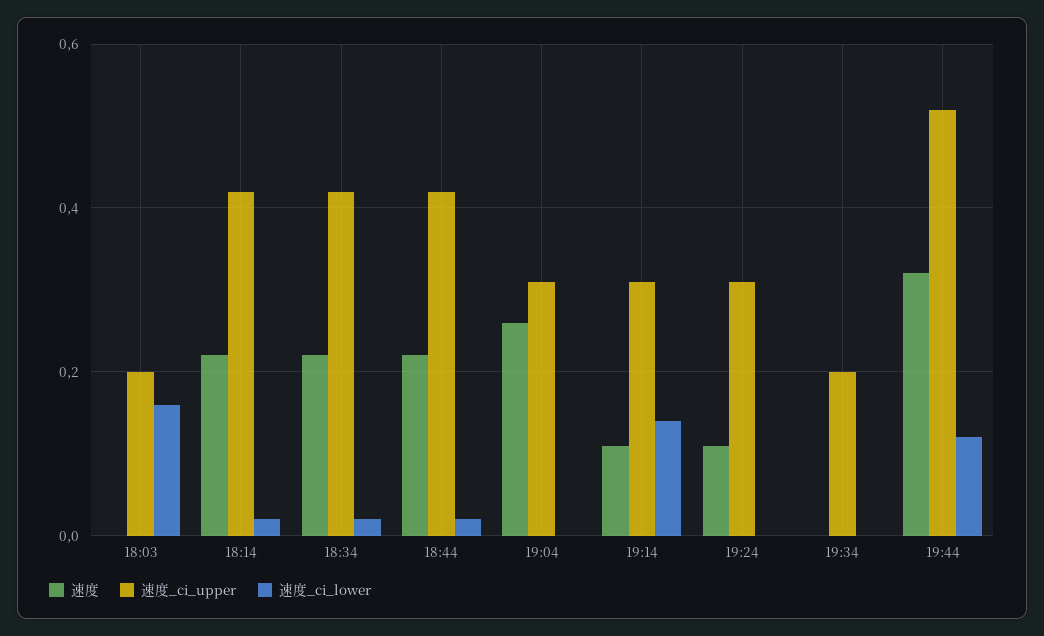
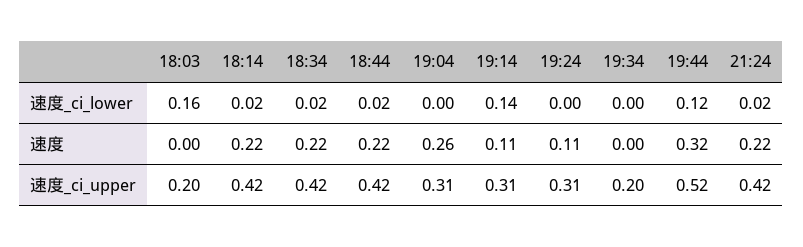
速度_ci_lower, 21:24: none -> 0.02
速度, 21:24: none -> 0.22
速度_ci_upper, 21:24: none -> 0.42

